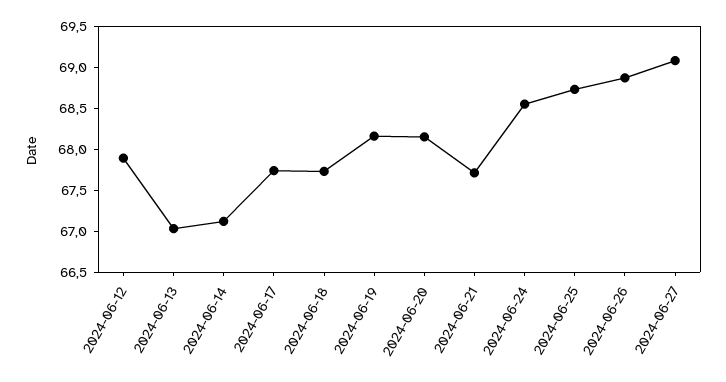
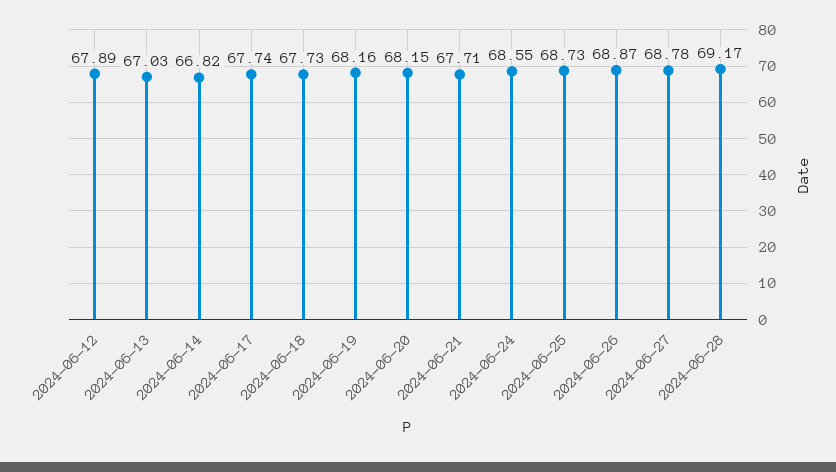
2024-06-14: 67.1 -> 66.82
2024-06-27: 69.1 -> 68.78
2024-06-28: none -> 69.17

